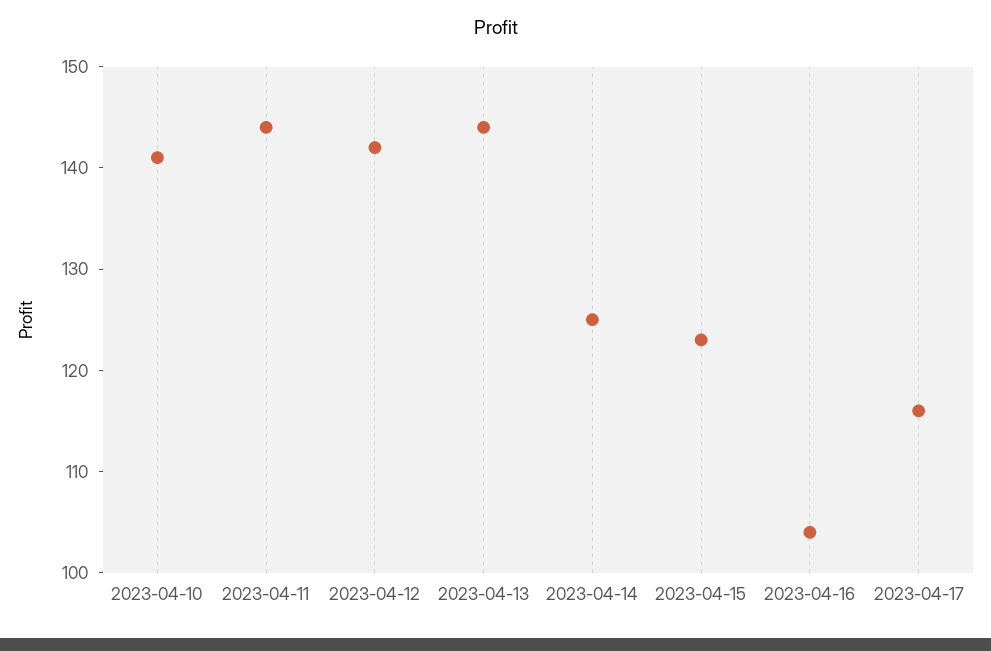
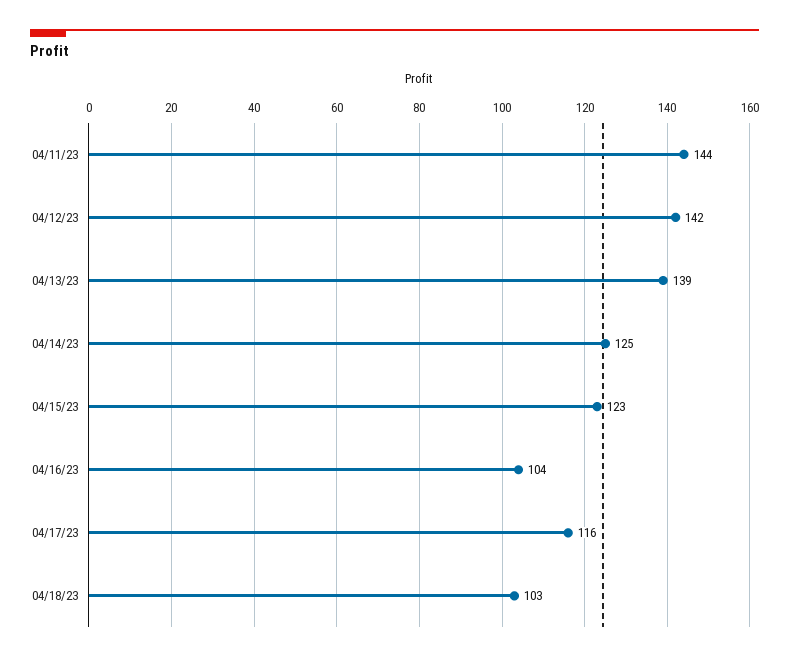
2023-04-10: 141 -> none
2023-04-13: 144 -> 139
04/18/23: none -> 103

